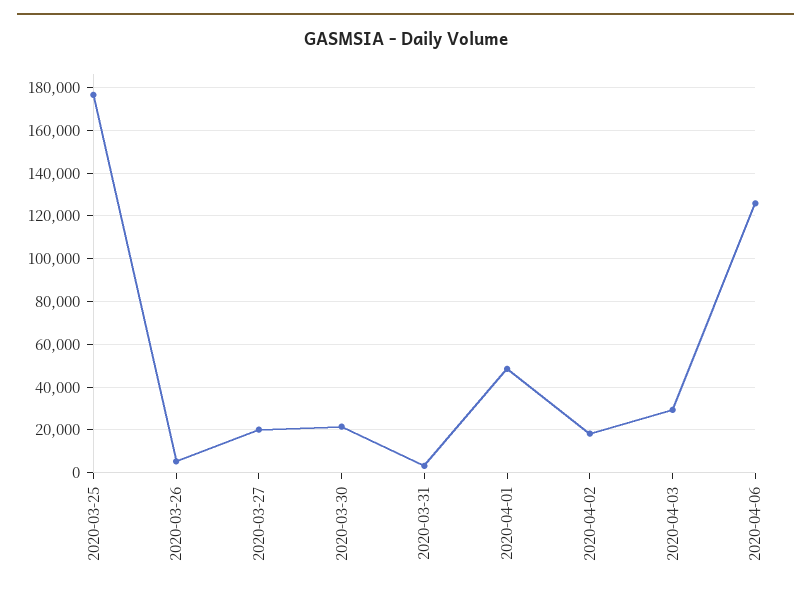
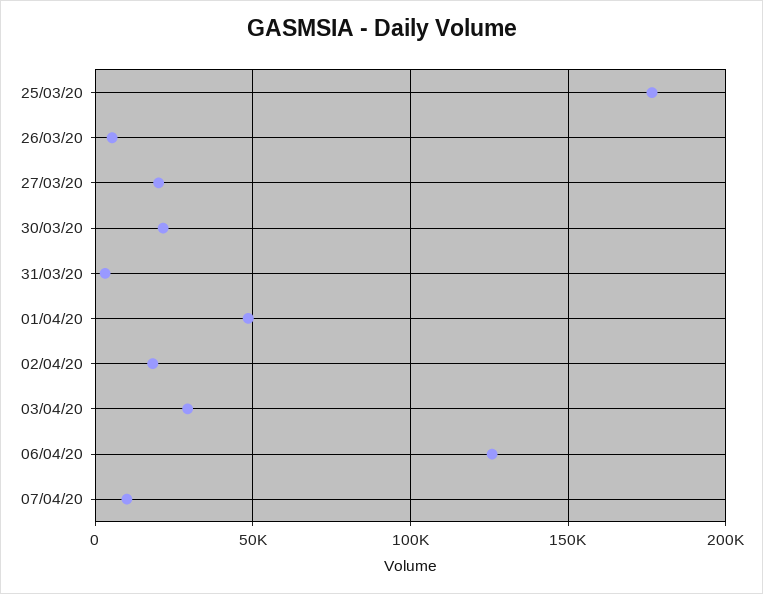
07/04/20: none -> 10000

